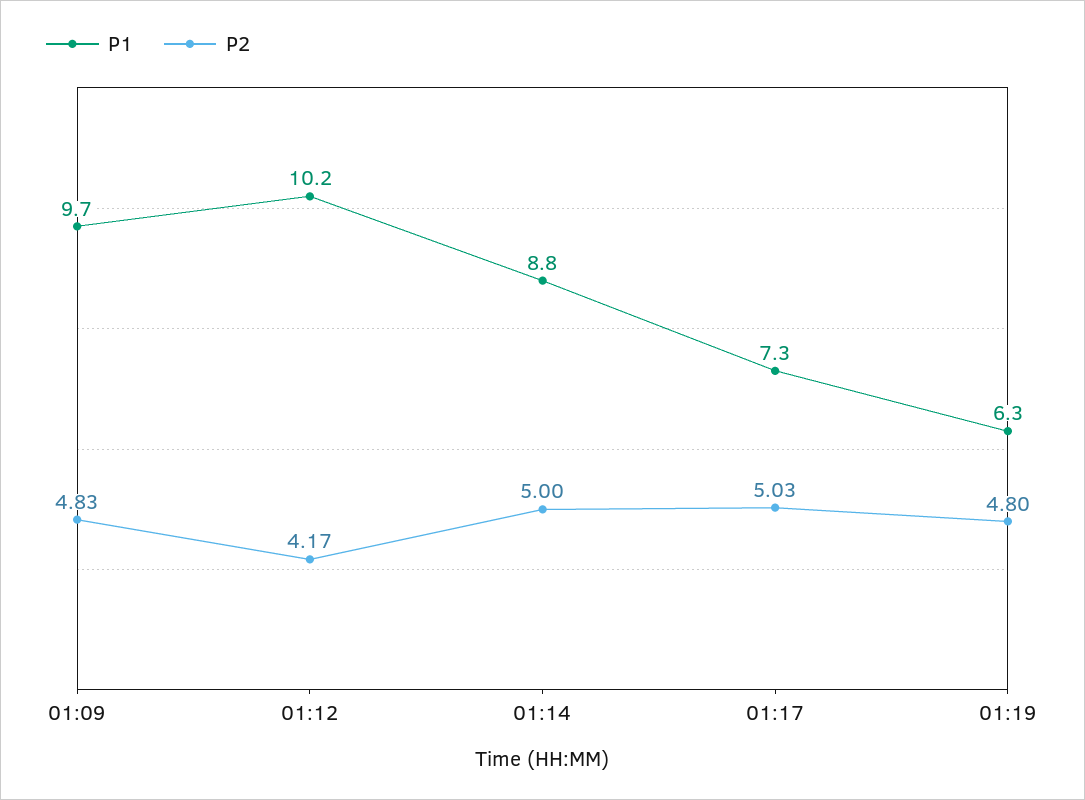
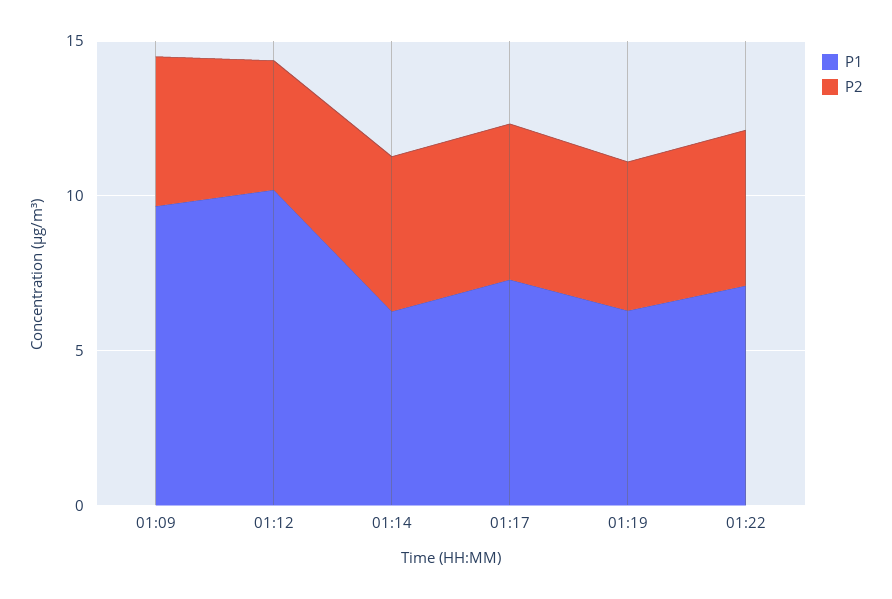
P1, 01:14: 8.8 -> 6
P1, 01:22: none -> 7
P2, 01:22: none -> 5

